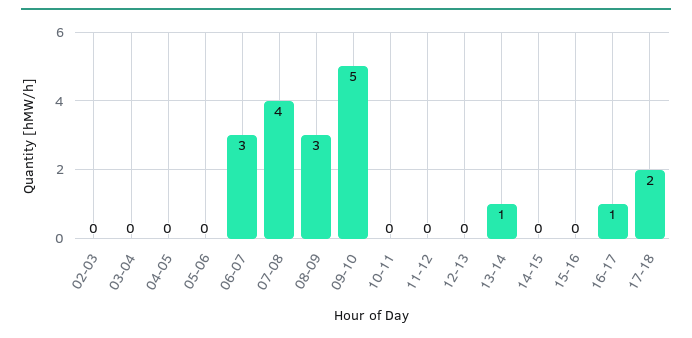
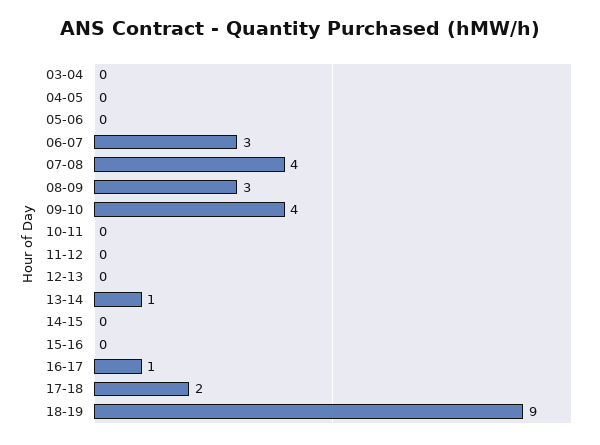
02-03: 0 -> none
09-10: 5 -> 4
18-19: none -> 9

